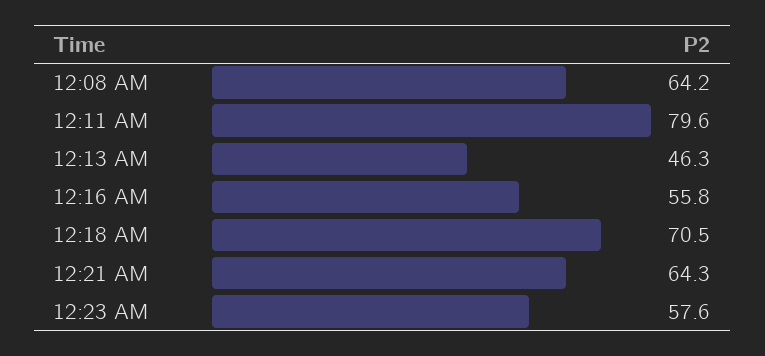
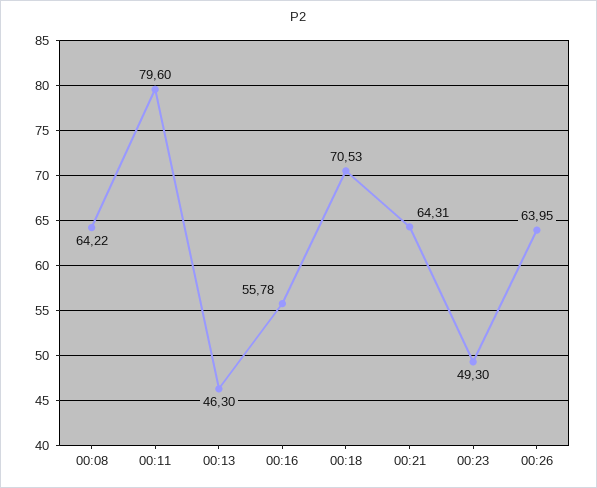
12:23 AM: 57.6 -> 49.3
00:26: none -> 63.95

